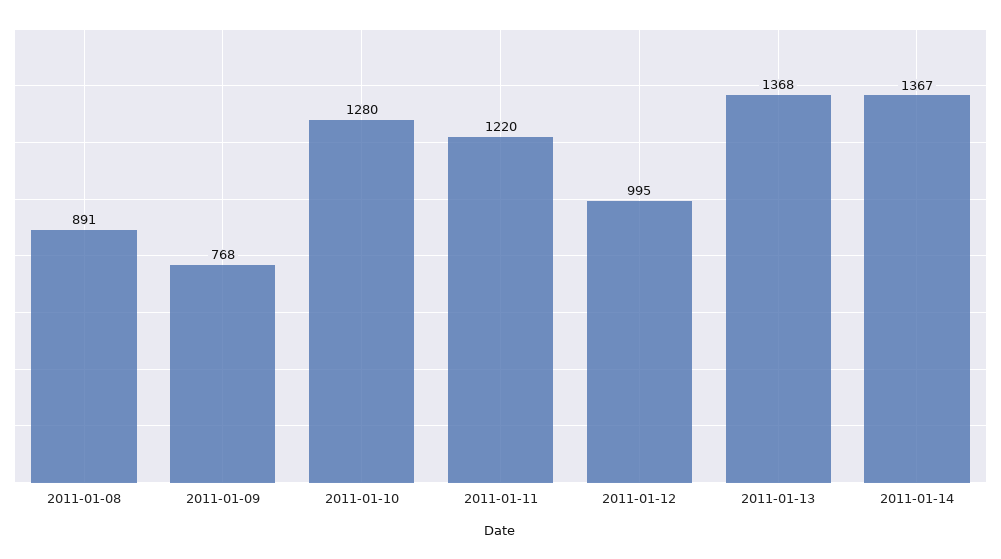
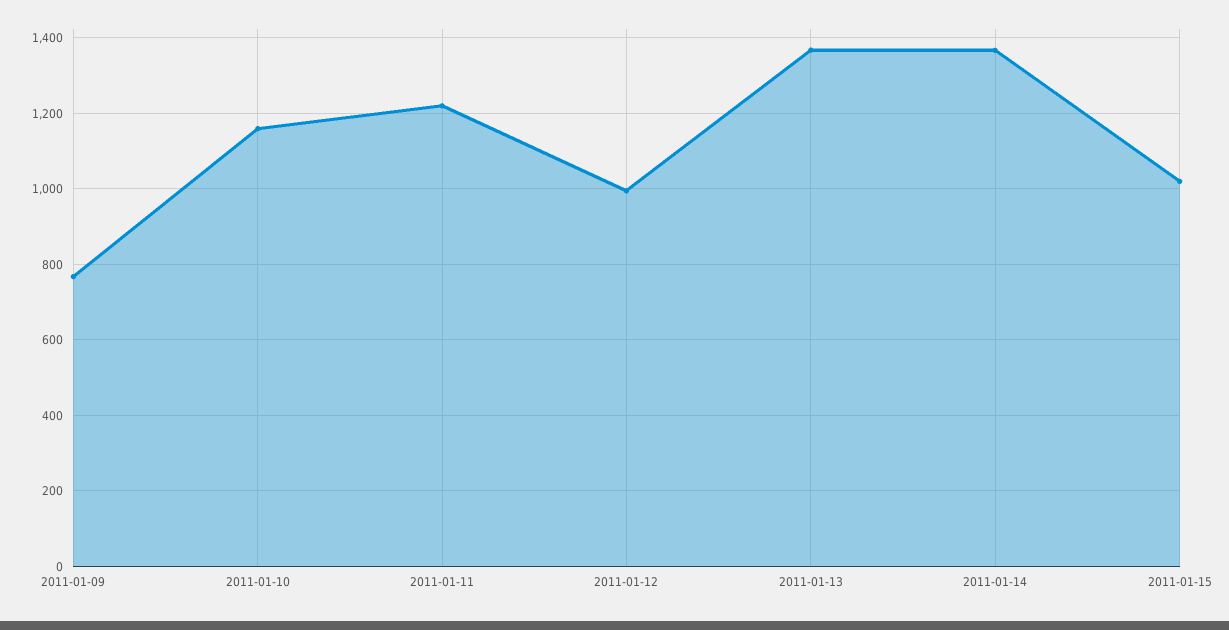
2011-01-08: 891 -> none
2011-01-10: 1280 -> 1160
2011-01-15: none -> 1020

